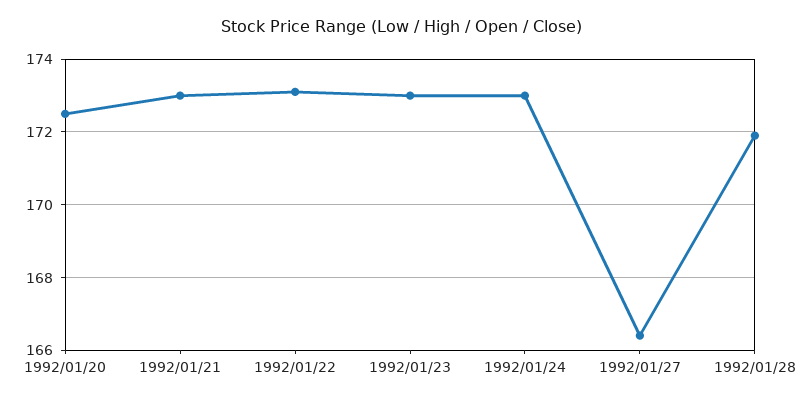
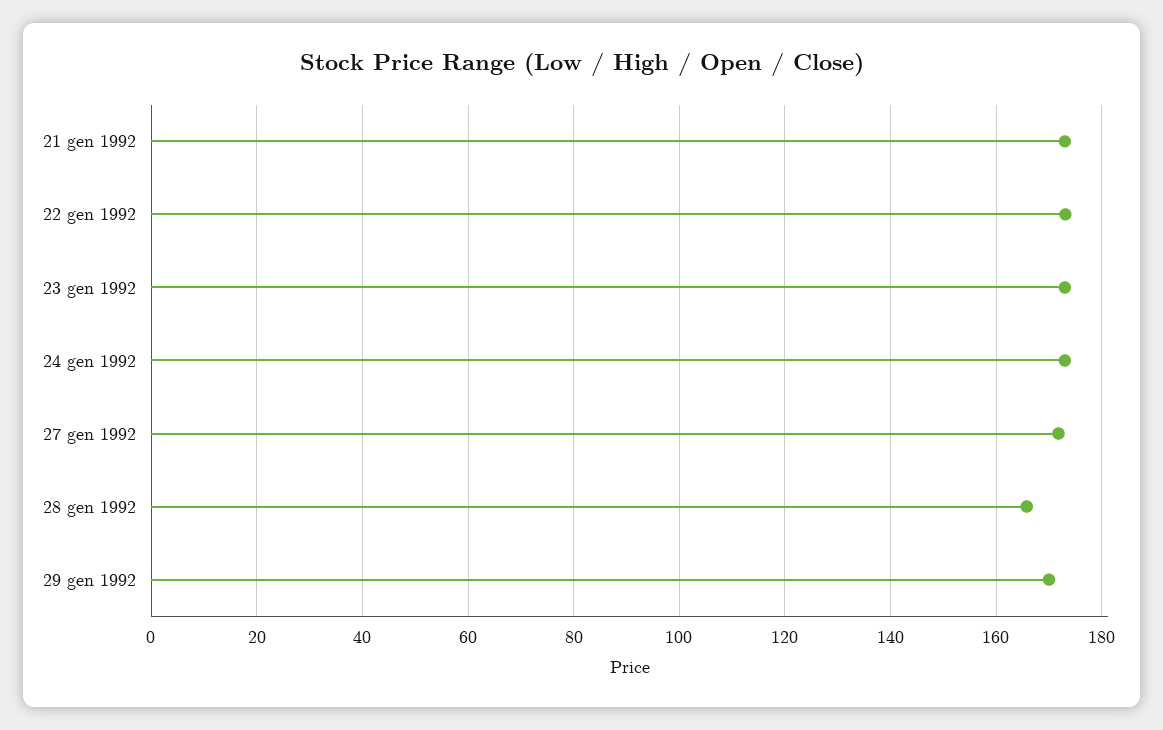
1992/01/20: 172.5 -> none
1992/01/27: 166.5 -> 172
1992/01/28: 172 -> 166
29 gen 1992: none -> 170

